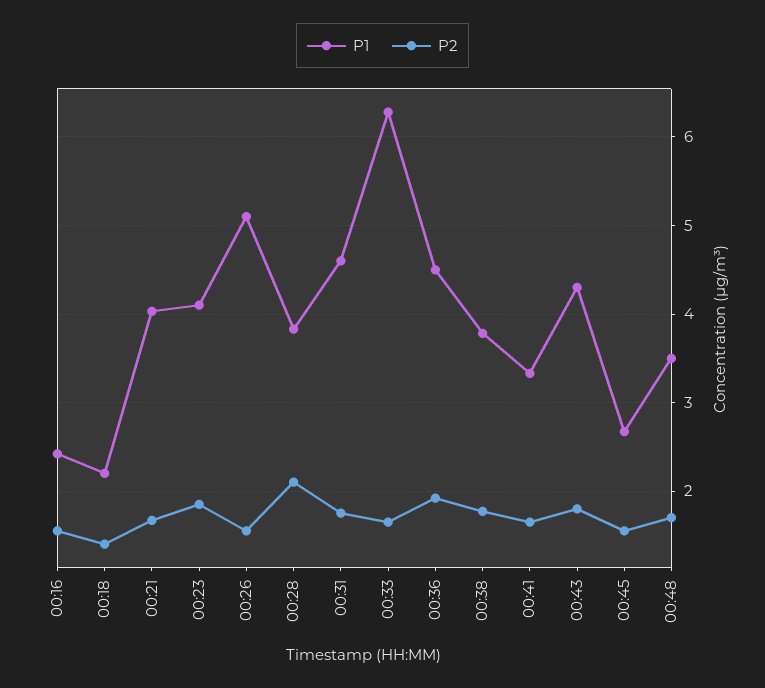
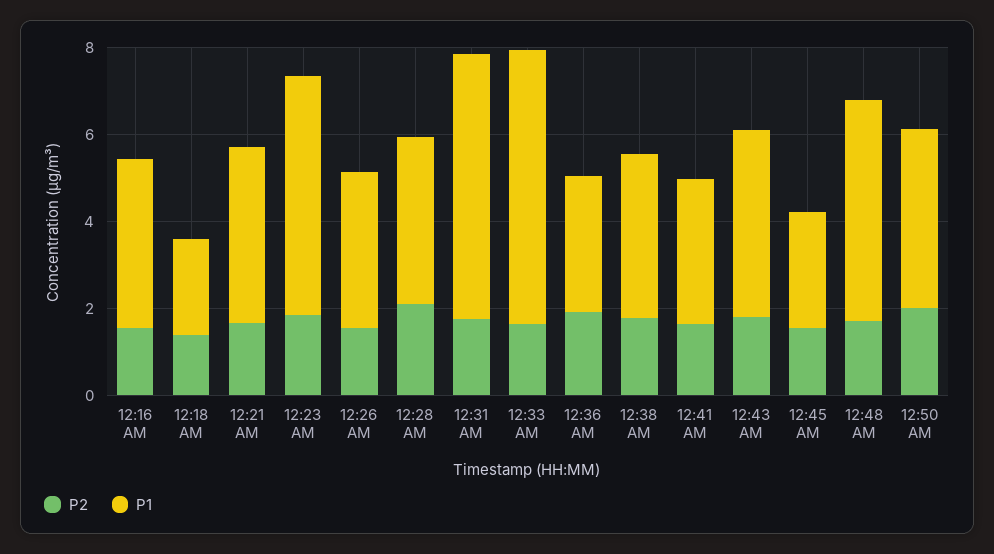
P1, 00:16: 2.4 -> 4
P1, 00:23: 4.1 -> 5.5
P1, 00:26: 5.1 -> 3.5
P1, 00:31: 4.6 -> 6
P1, 00:36: 4.5 -> 3
P1, 00:48: 3.5 -> 5
P2, 12:50 AM: none -> 2
P1, 12:50 AM: none -> 4

